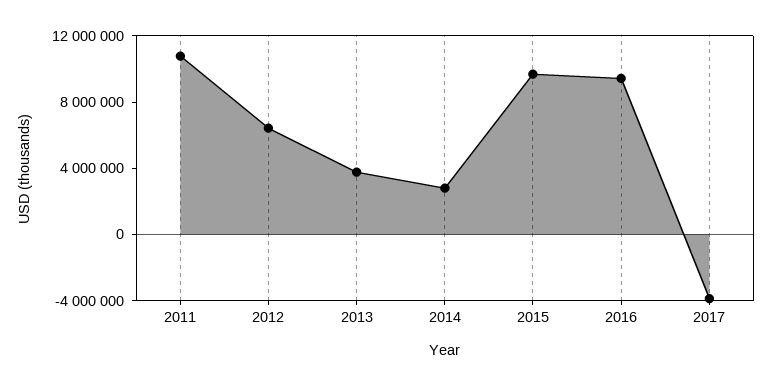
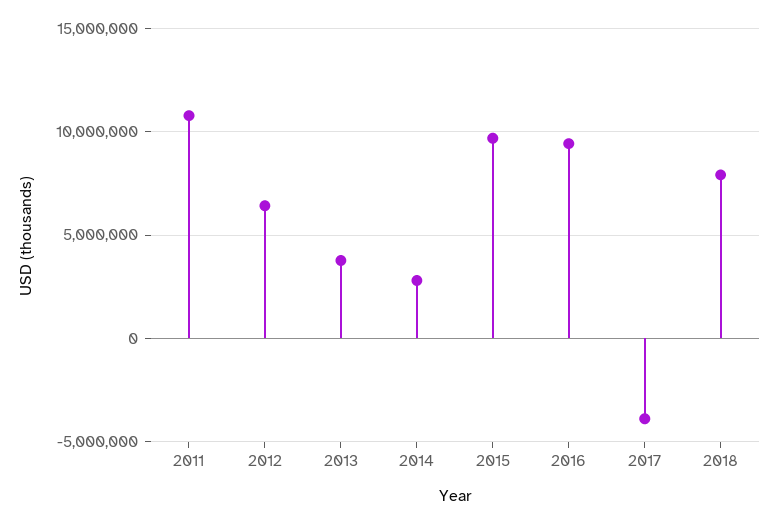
2018: none -> 8000000

